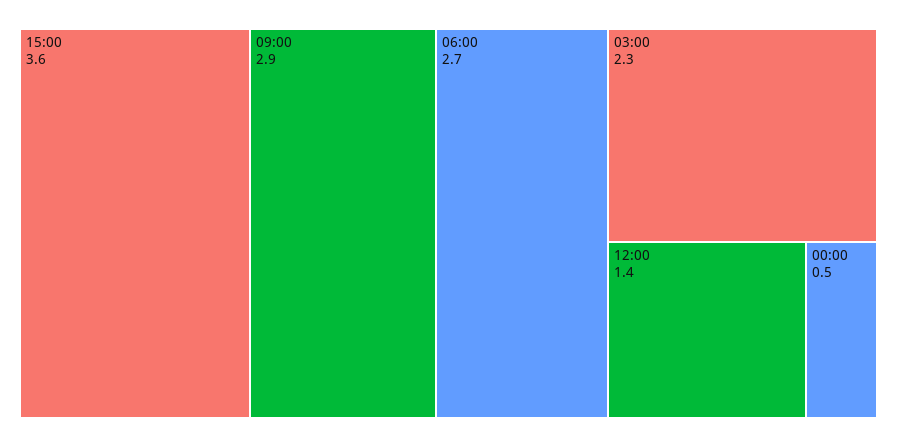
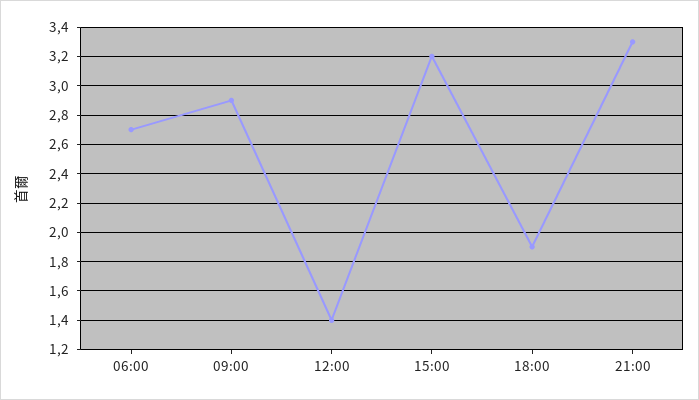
15:00: 3.6 -> 3.2
03:00: 2.3 -> none
00:00: 0.5 -> none
18:00: none -> 1.9
21:00: none -> 3.3

